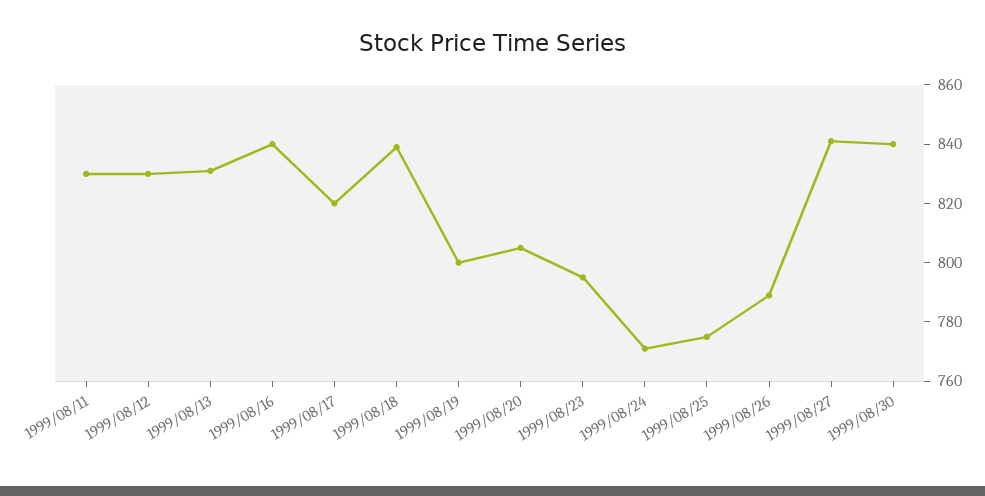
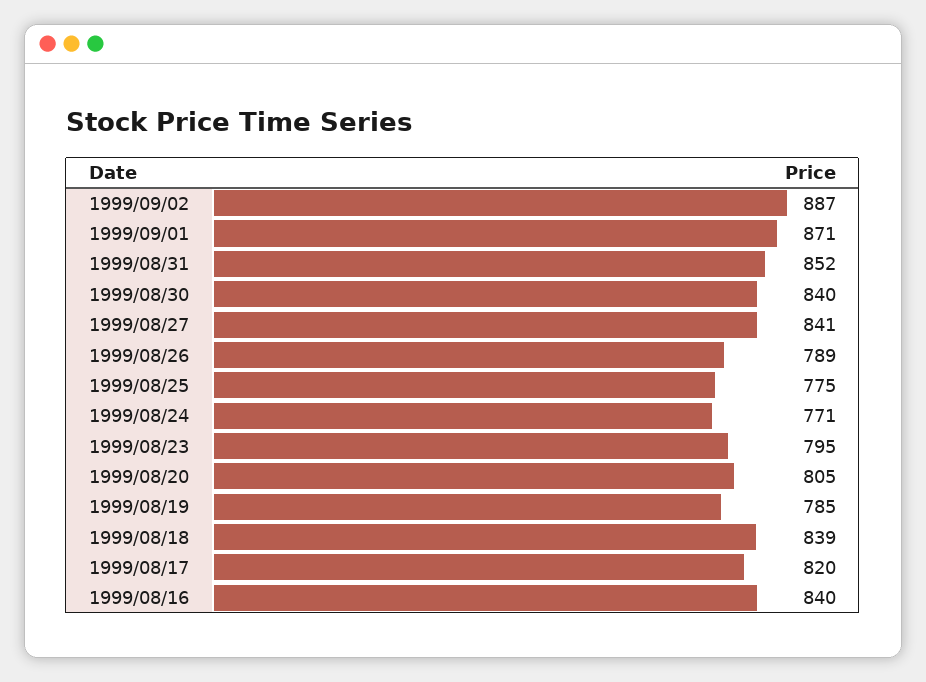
1999/08/11: 830 -> none
1999/08/12: 830 -> none
1999/08/13: 830 -> none
1999/08/19: 800 -> 785
1999/09/02: none -> 887
1999/09/01: none -> 871
1999/08/31: none -> 852

